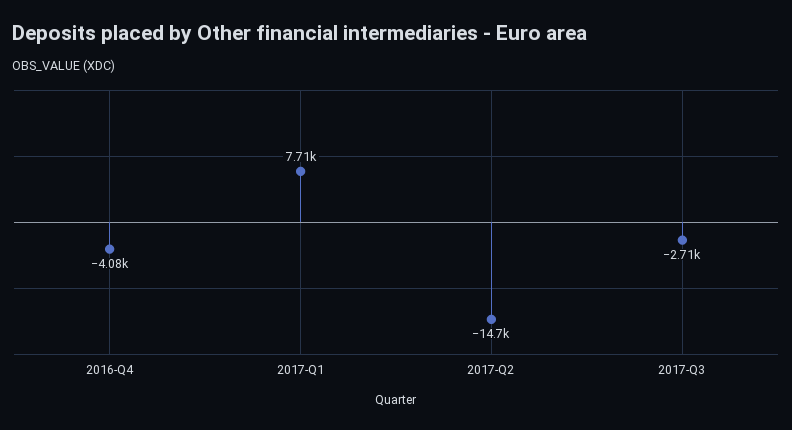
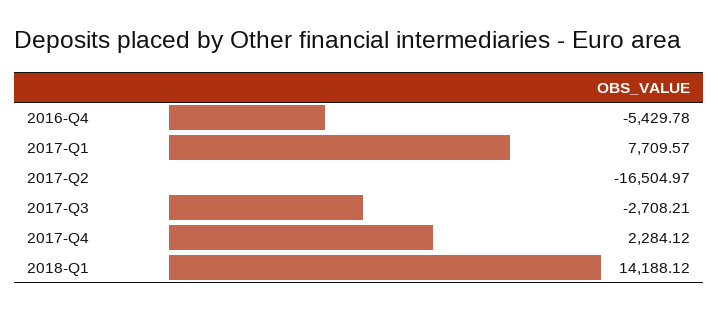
2016-Q4: -4080 -> -5429.78
2017-Q2: -14700 -> -16504.97
2017-Q4: none -> 2284.12
2018-Q1: none -> 14188.12

